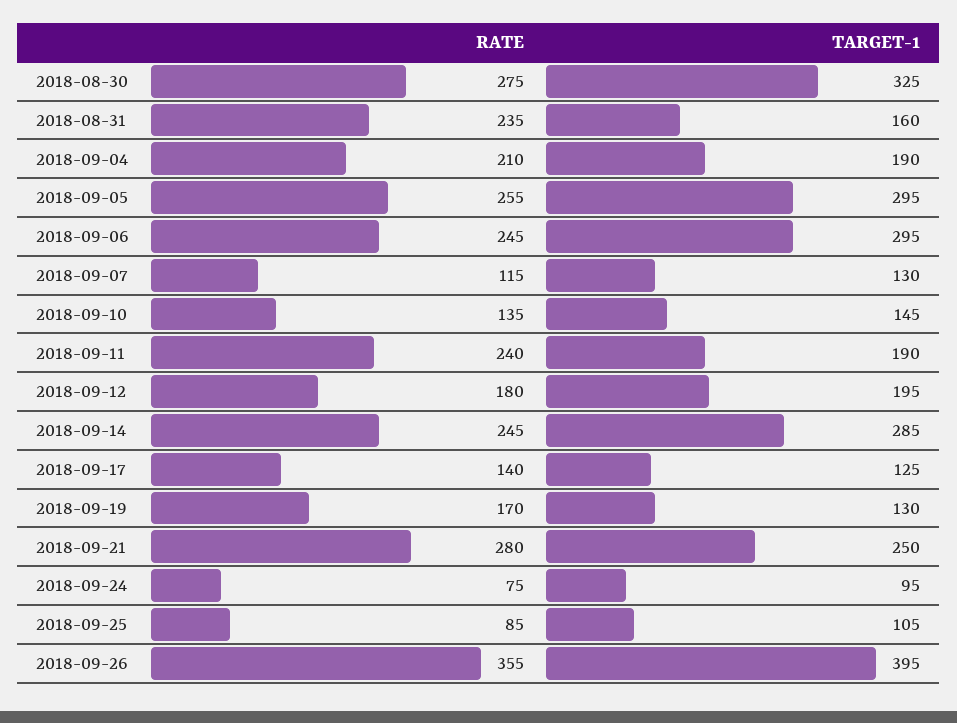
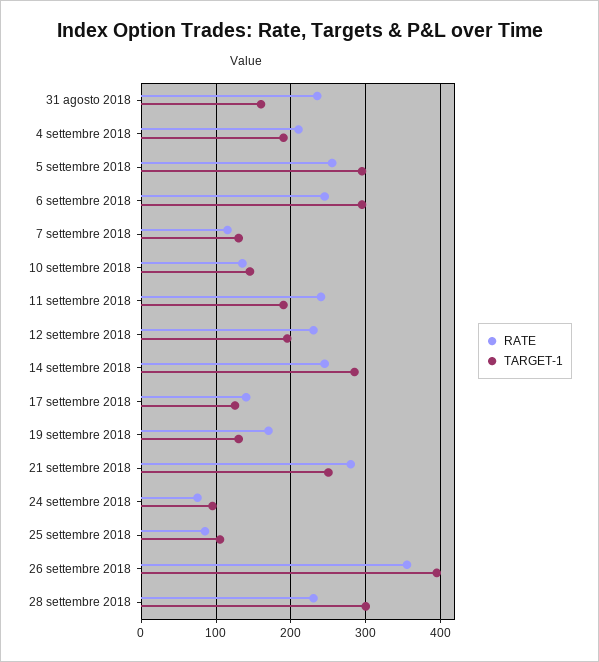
RATE, 2018-08-30: 275 -> none
TARGET-1, 2018-08-30: 325 -> none
RATE, 2018-09-12: 180 -> 230
RATE, 28 settembre 2018: none -> 230
TARGET-1, 28 settembre 2018: none -> 300

